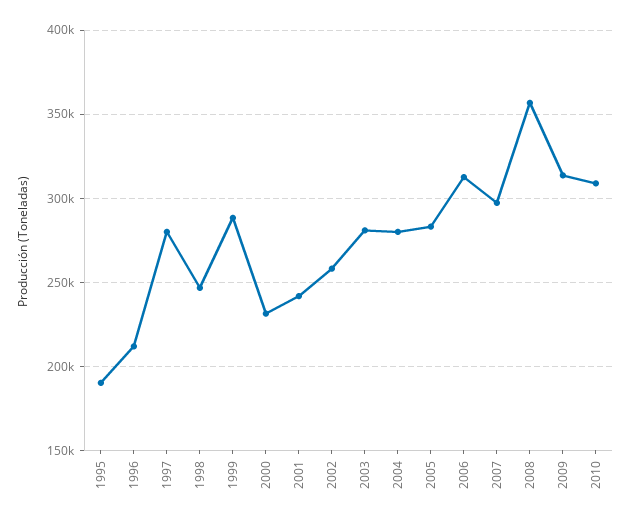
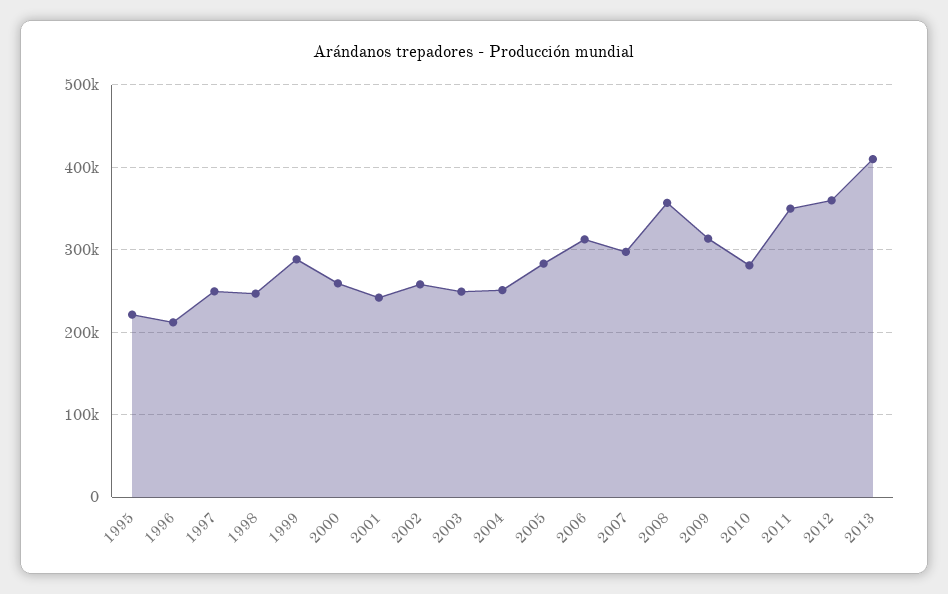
1995: 190000 -> 220000
1997: 280000 -> 250000
2000: 230000 -> 260000
2003: 280000 -> 250000
2004: 280000 -> 250000
2010: 310000 -> 280000
2011: none -> 350000
2012: none -> 360000
2013: none -> 410000

